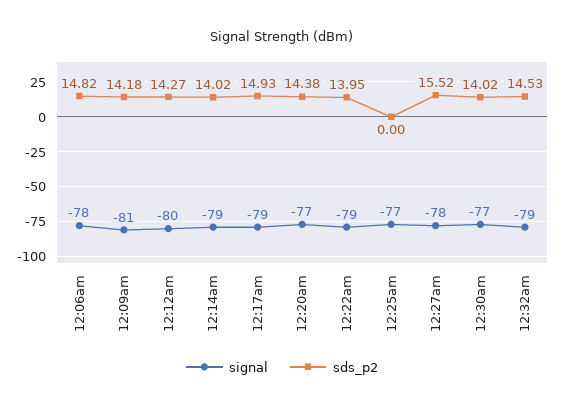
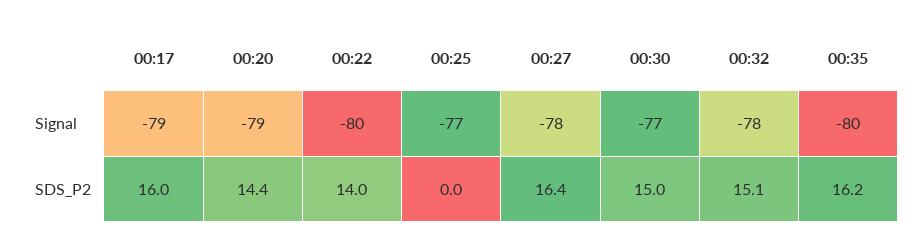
signal, 12:06am: -78 -> none
sds_p2, 12:06am: 14.82 -> none
signal, 12:09am: -81 -> none
sds_p2, 12:09am: 14.18 -> none
signal, 12:12am: -80 -> none
sds_p2, 12:12am: 14.27 -> none
signal, 12:14am: -79 -> none
sds_p2, 12:14am: 14.02 -> none
sds_p2, 12:17am: 14.93 -> 16
signal, 12:20am: -77 -> -79
signal, 12:22am: -79 -> -80
sds_p2, 12:27am: 15.52 -> 16.4
sds_p2, 12:30am: 14.02 -> 15
signal, 12:32am: -79 -> -78
sds_p2, 12:32am: 14.53 -> 15.1
signal, 00:35: none -> -80
sds_p2, 00:35: none -> 16.2

